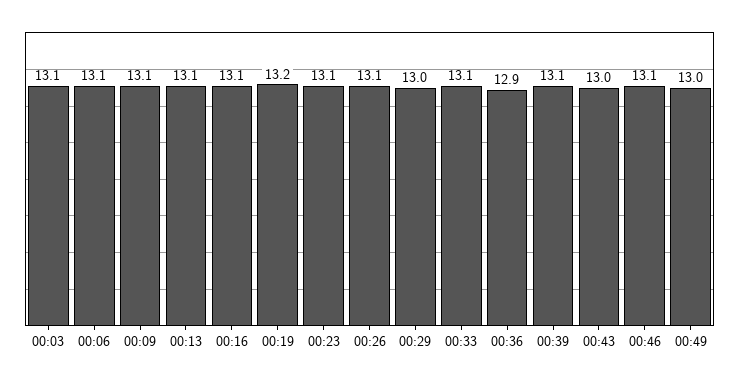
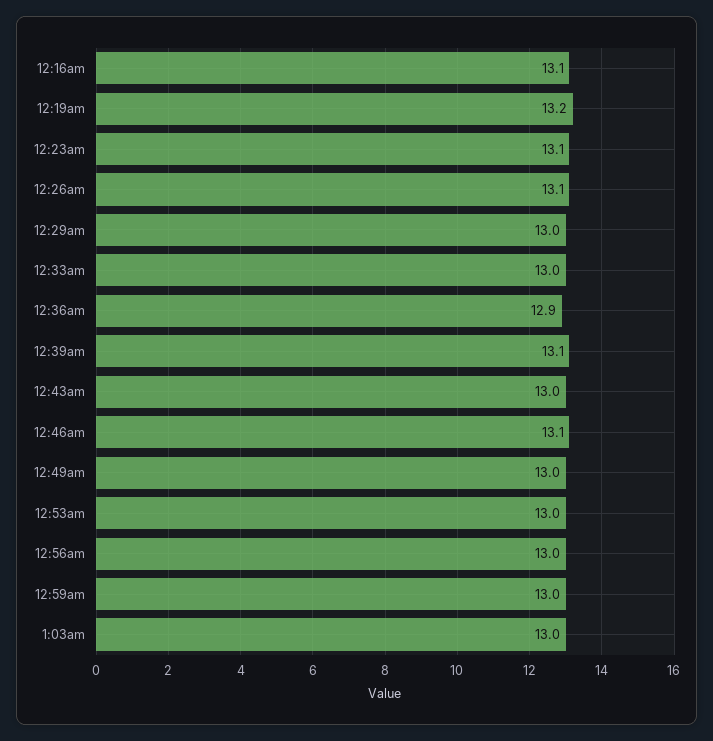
00:03: 13.1 -> none
00:06: 13.1 -> none
00:09: 13.1 -> none
00:13: 13.1 -> none
00:33: 13.1 -> 13
12:53am: none -> 13
12:56am: none -> 13
12:59am: none -> 13
1:03am: none -> 13

